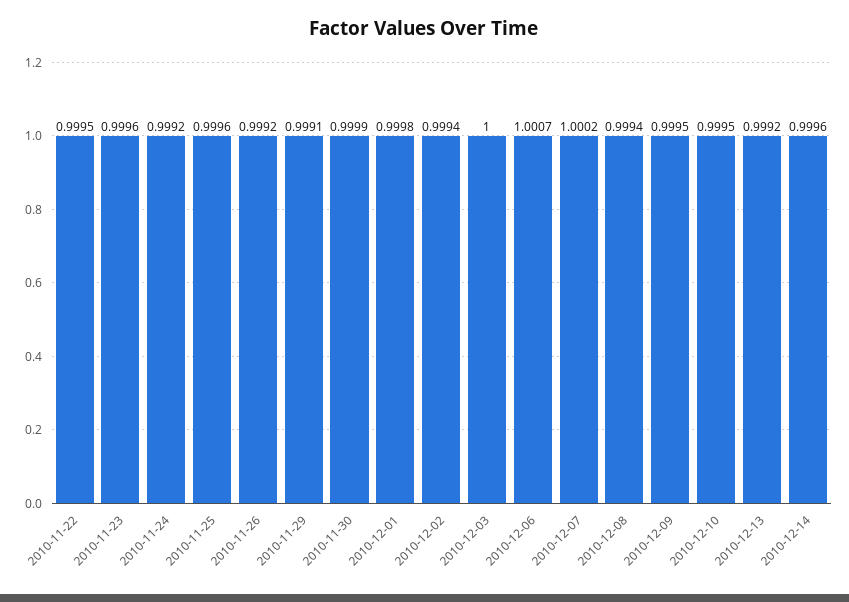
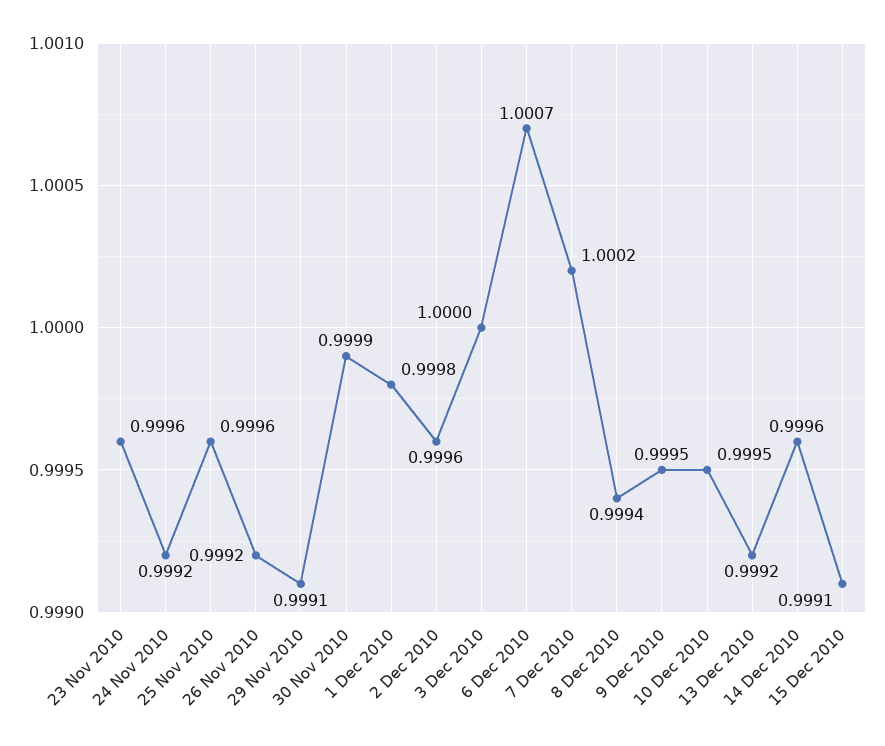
2010-11-22: 0.9995 -> none
2010-12-02: 0.9994 -> 0.9996
15 Dec 2010: none -> 0.9991

